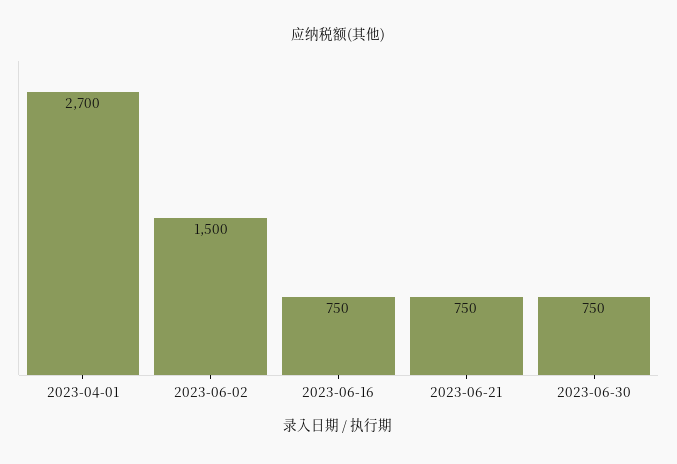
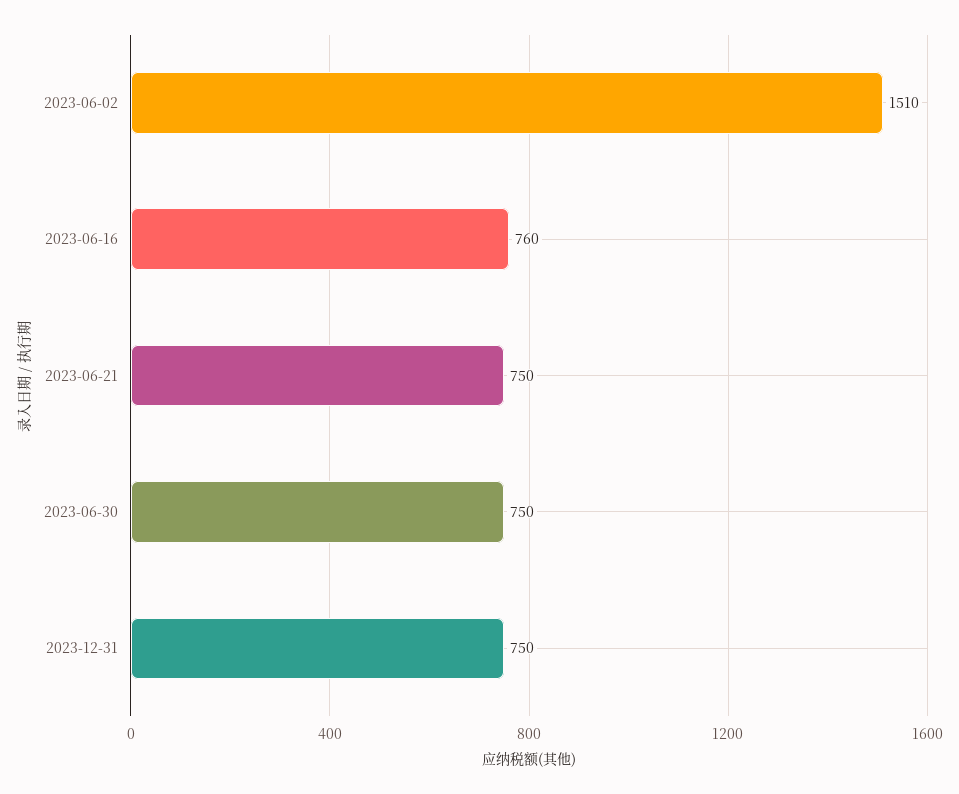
2023-04-01: 2700 -> none
2023-06-02: 1500 -> 1510
2023-06-16: 750 -> 760
2023-12-31: none -> 750

